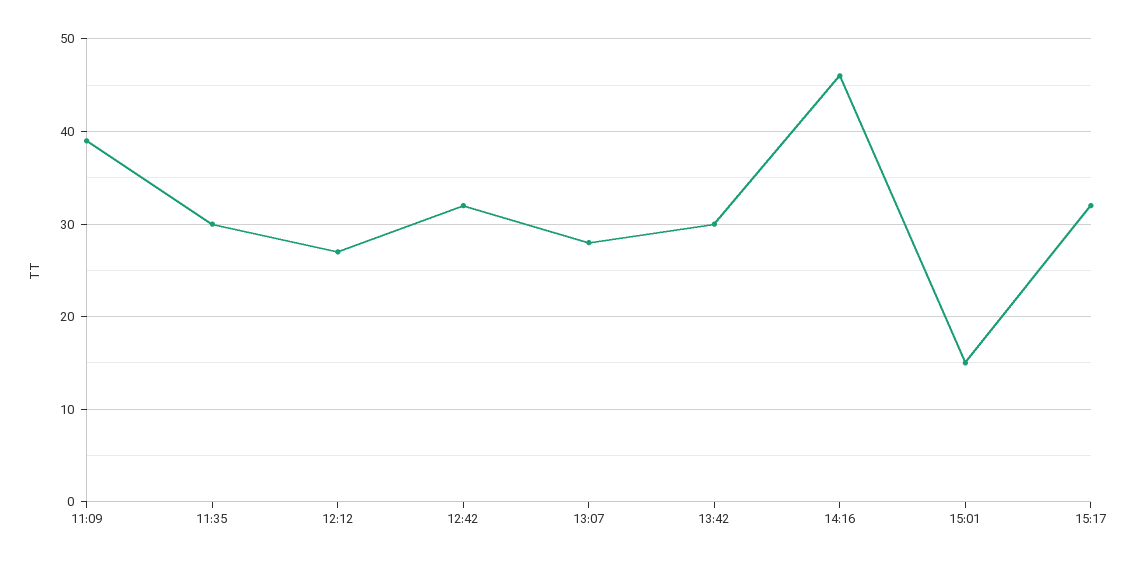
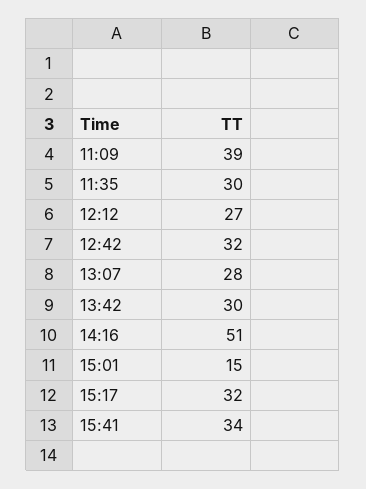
14:16: 46 -> 51
15:41: none -> 34

